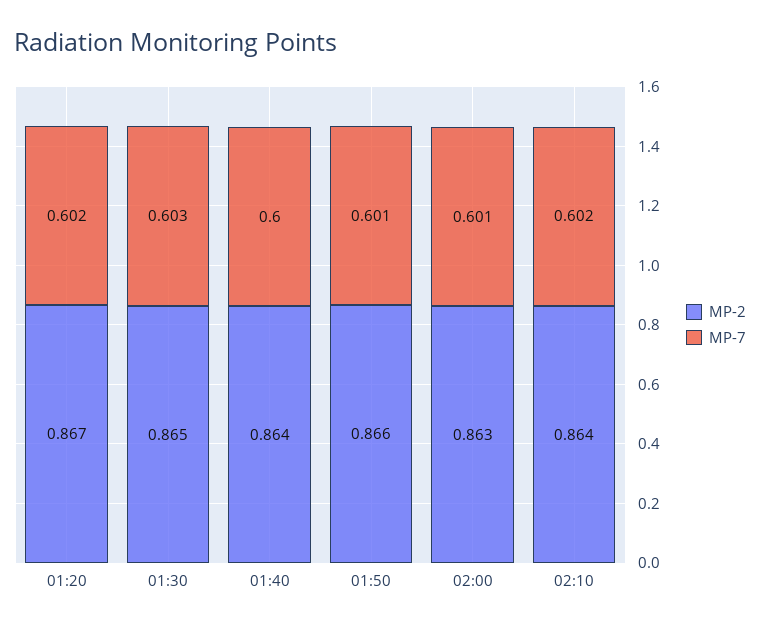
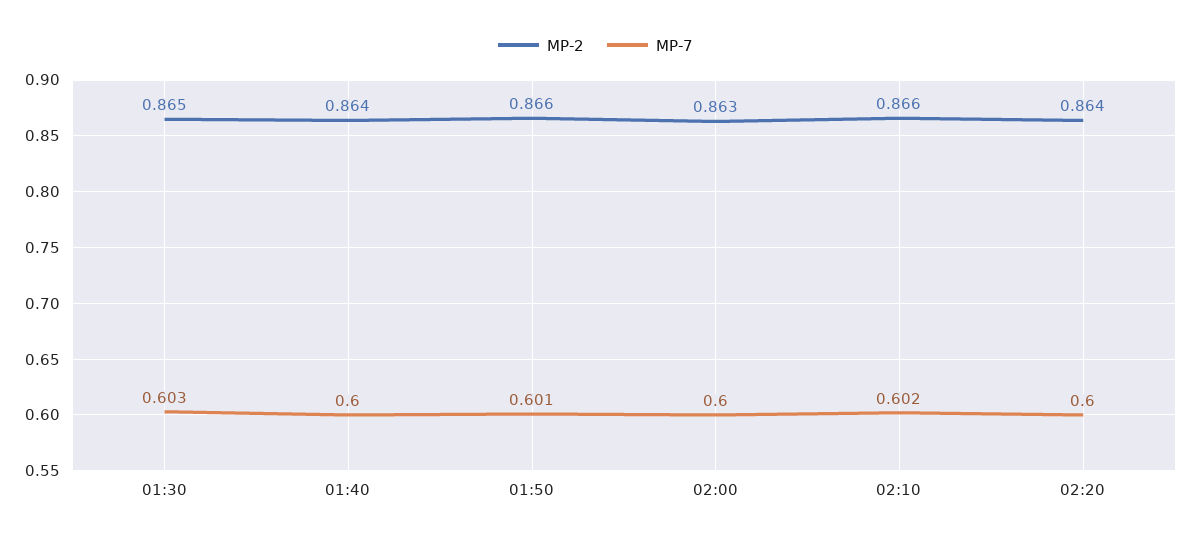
MP-2, 01:20: 0.867 -> none
MP-7, 01:20: 0.602 -> none
MP-7, 02:00: 0.601 -> 0.6
MP-2, 02:10: 0.864 -> 0.866
MP-2, 02:20: none -> 0.864
MP-7, 02:20: none -> 0.6

